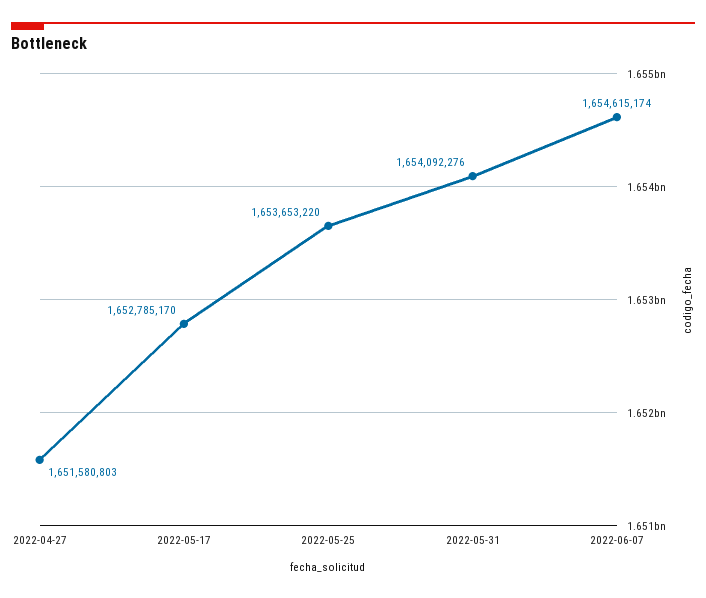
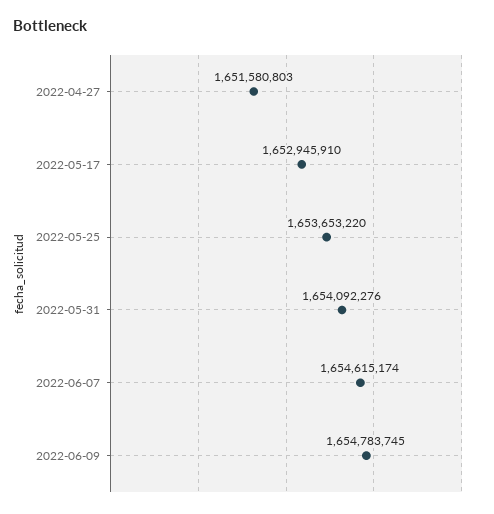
2022-05-17: 1652785170 -> 1652945910
2022-06-09: none -> 1654783745

